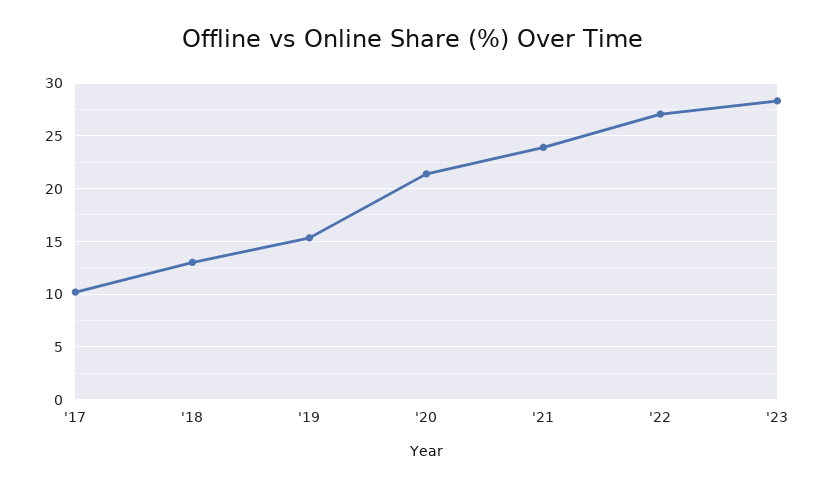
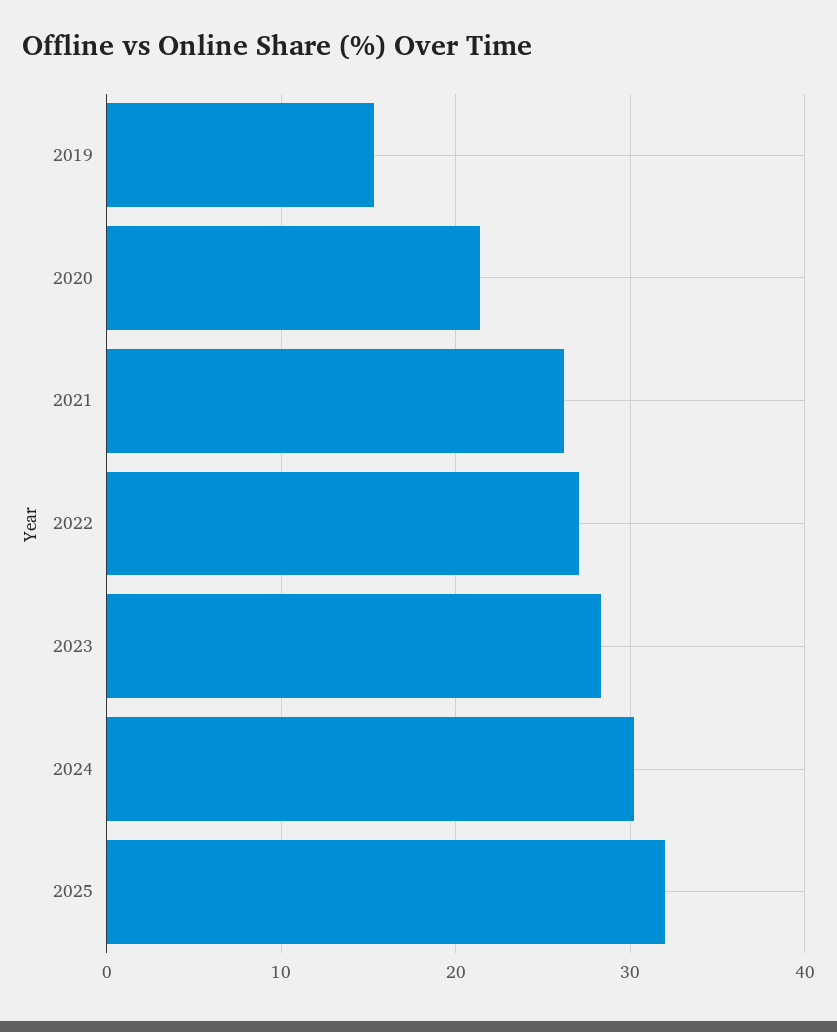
'17: 10 -> none
'18: 13 -> none
'21: 24 -> 26
2024: none -> 30
2025: none -> 32

